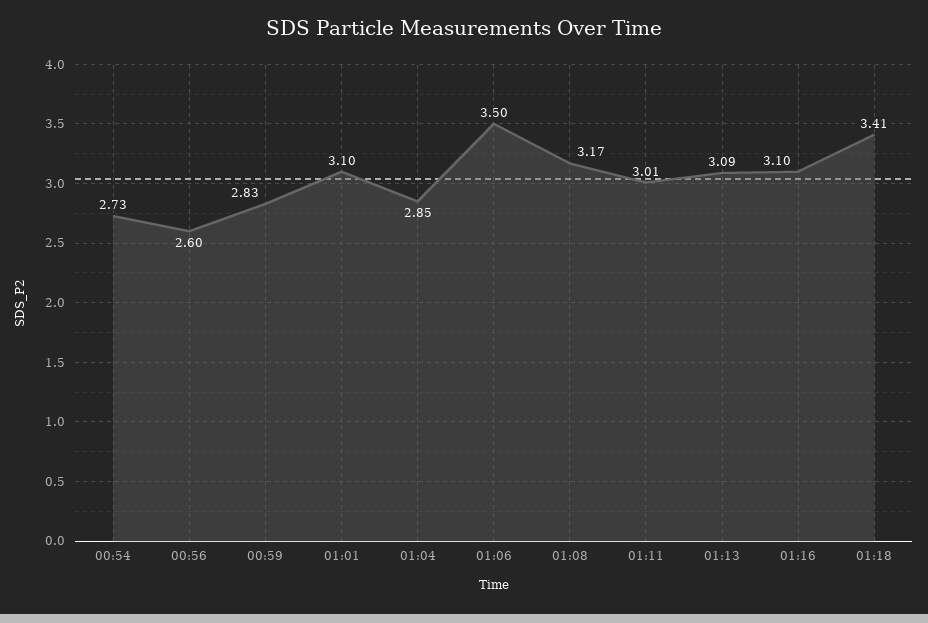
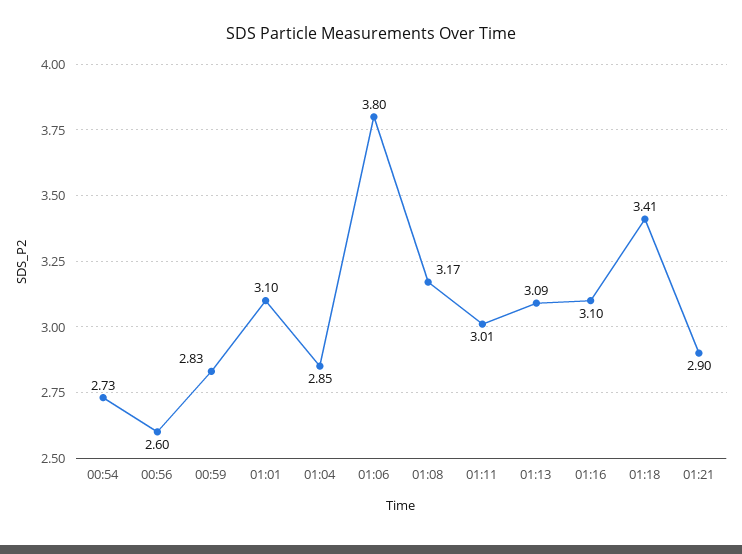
01:06: 3.5 -> 3.8
01:21: none -> 2.9

